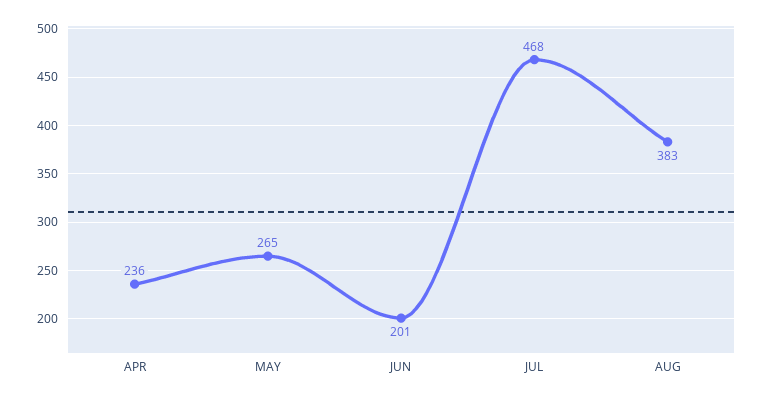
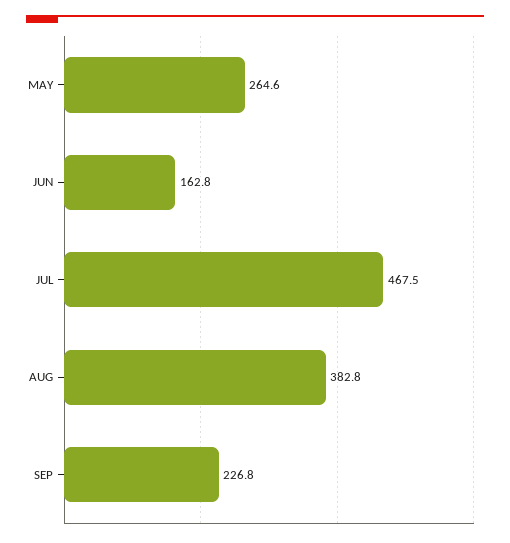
APR: 236 -> none
JUN: 201 -> 162.8
SEP: none -> 226.8

